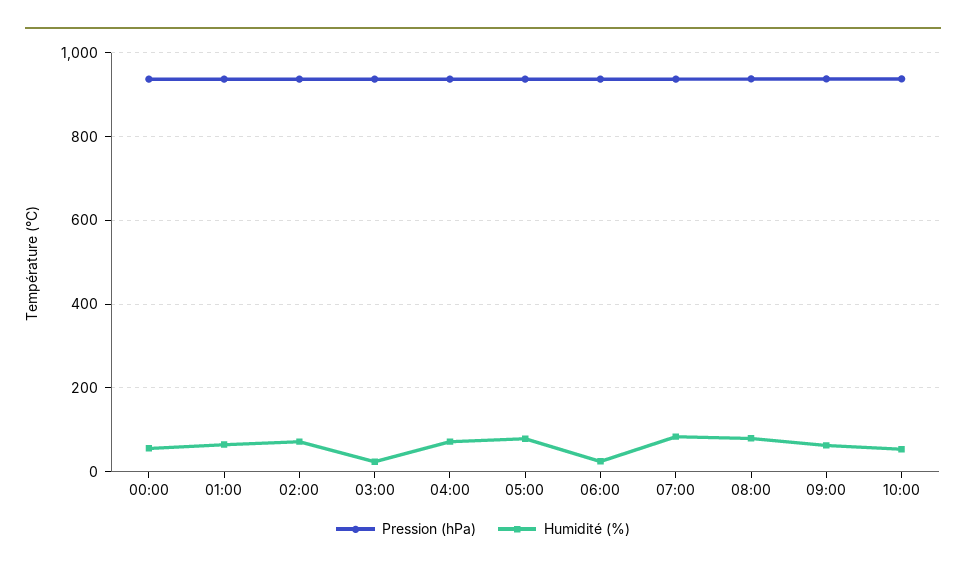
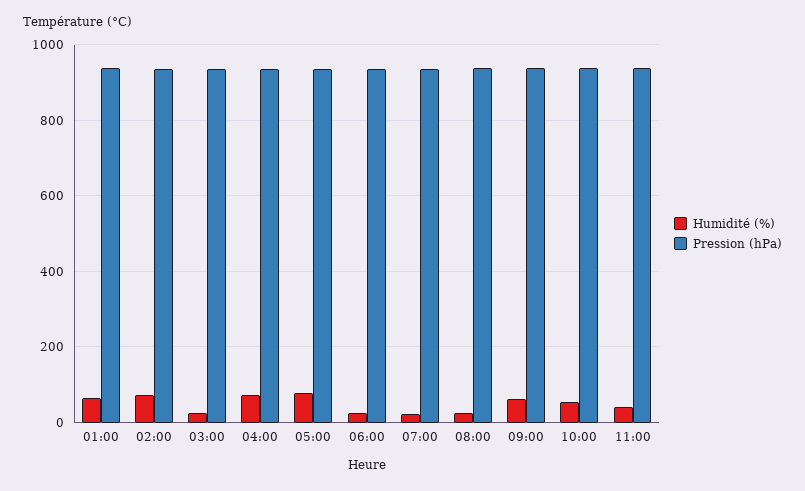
Pression (hPa), 00:00: 940 -> none
Humidité (%), 00:00: 60 -> none
Humidité (%), 07:00: 80 -> 20
Humidité (%), 08:00: 80 -> 20
Humidité (%), 11:00: none -> 40
Pression (hPa), 11:00: none -> 940

